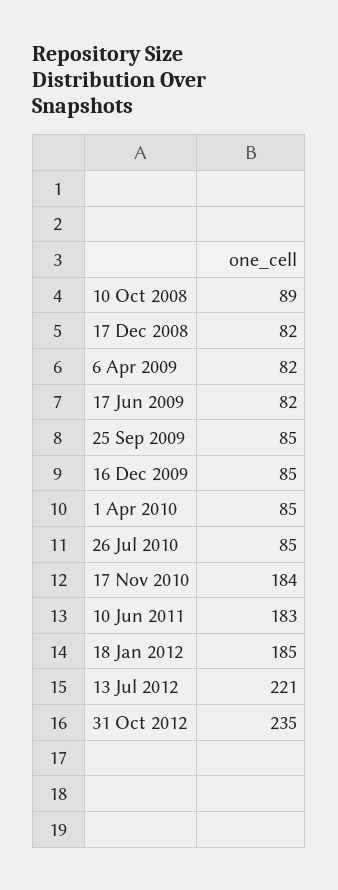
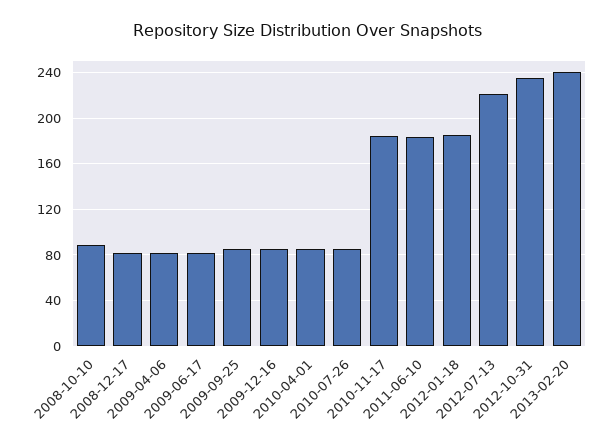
2013-02-20: none -> 240

